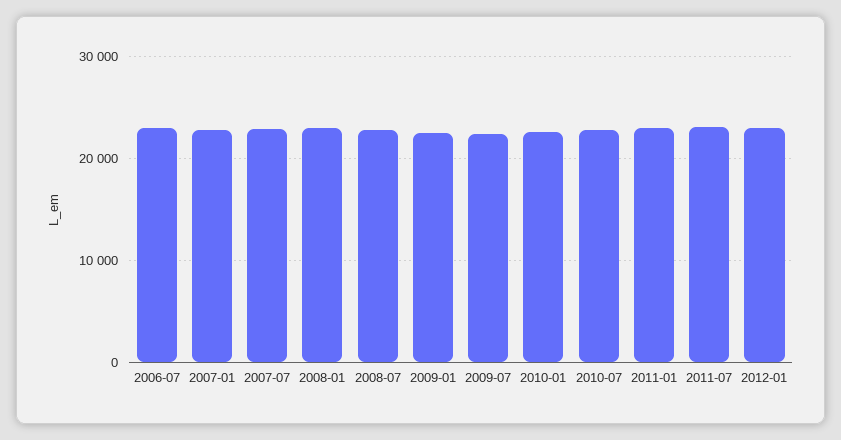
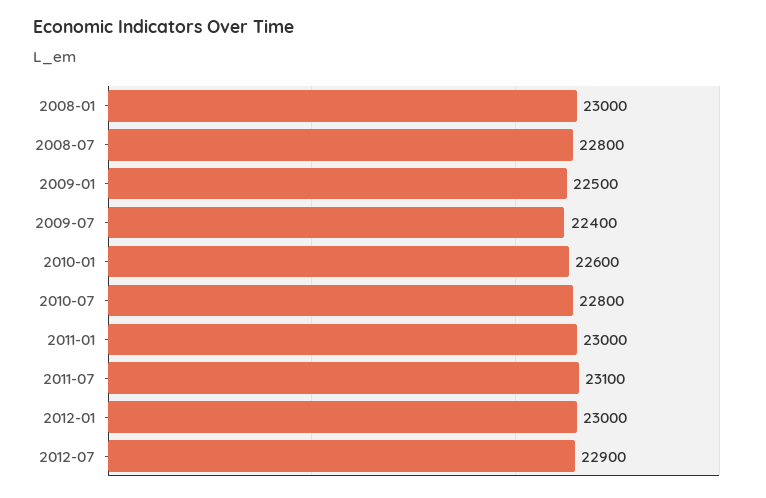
2006-07: 23000 -> none
2007-01: 23000 -> none
2007-07: 23000 -> none
2012-07: none -> 22900

